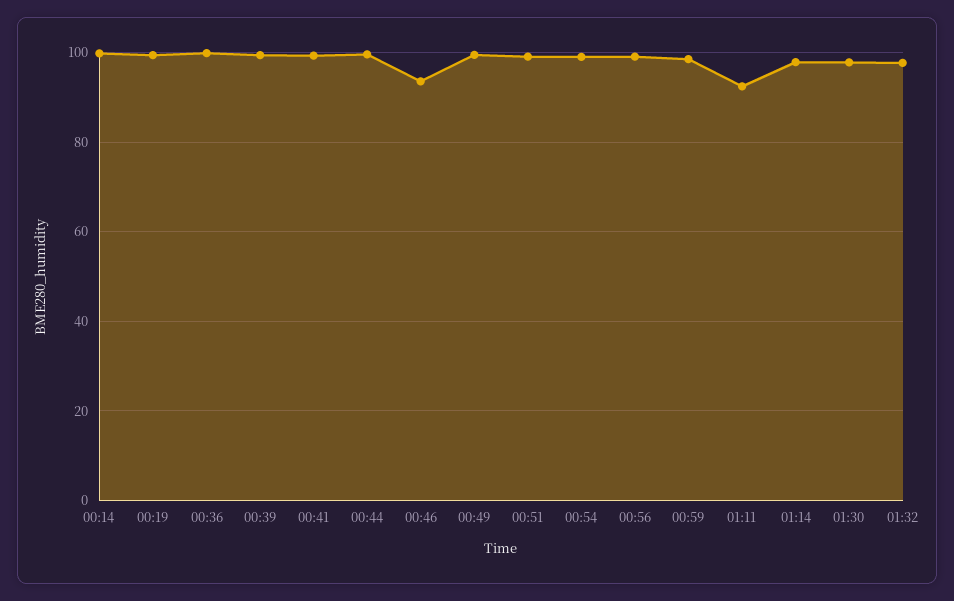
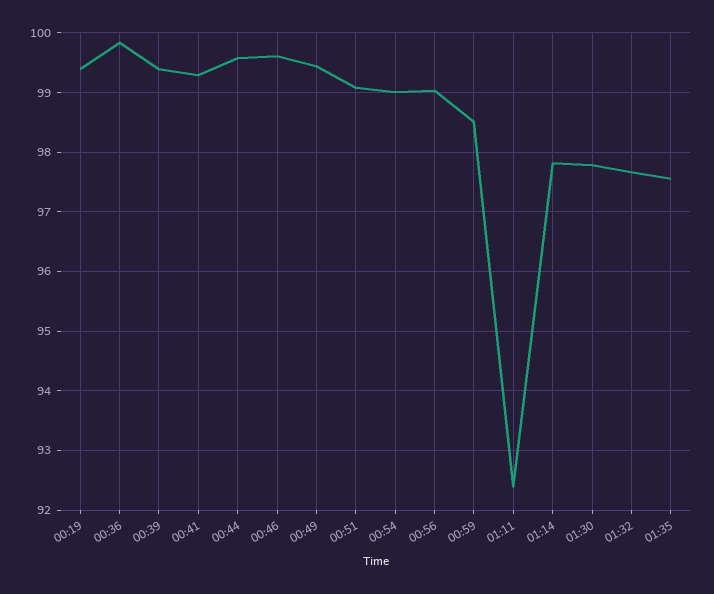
00:14: 100 -> none
00:46: 94 -> 99.6
01:35: none -> 97.6

